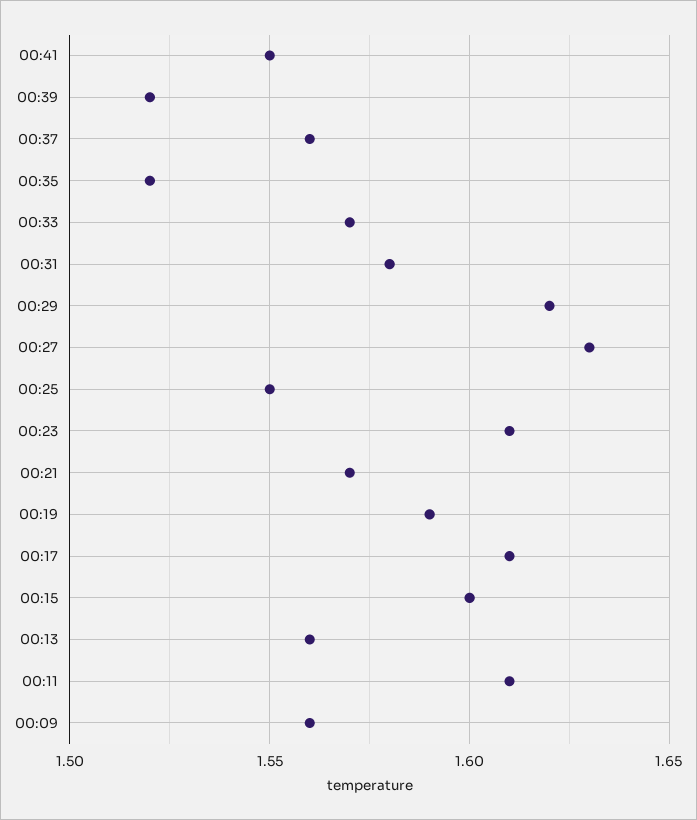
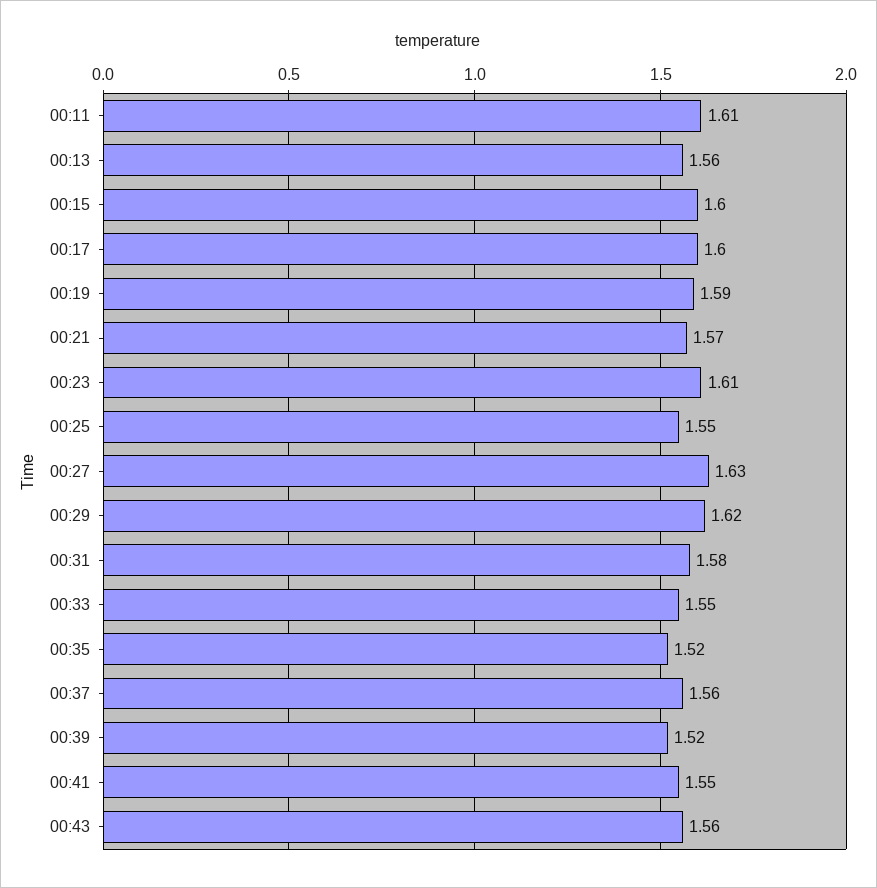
00:33: 1.57 -> 1.55
00:17: 1.61 -> 1.6
00:09: 1.56 -> none
00:43: none -> 1.56

